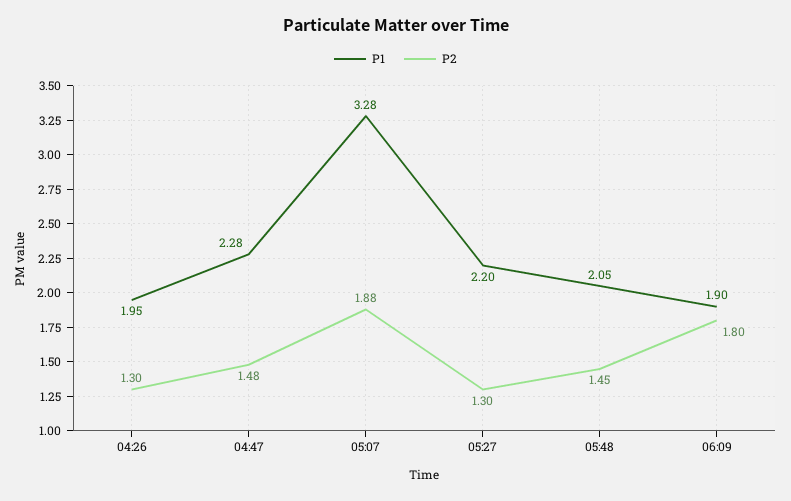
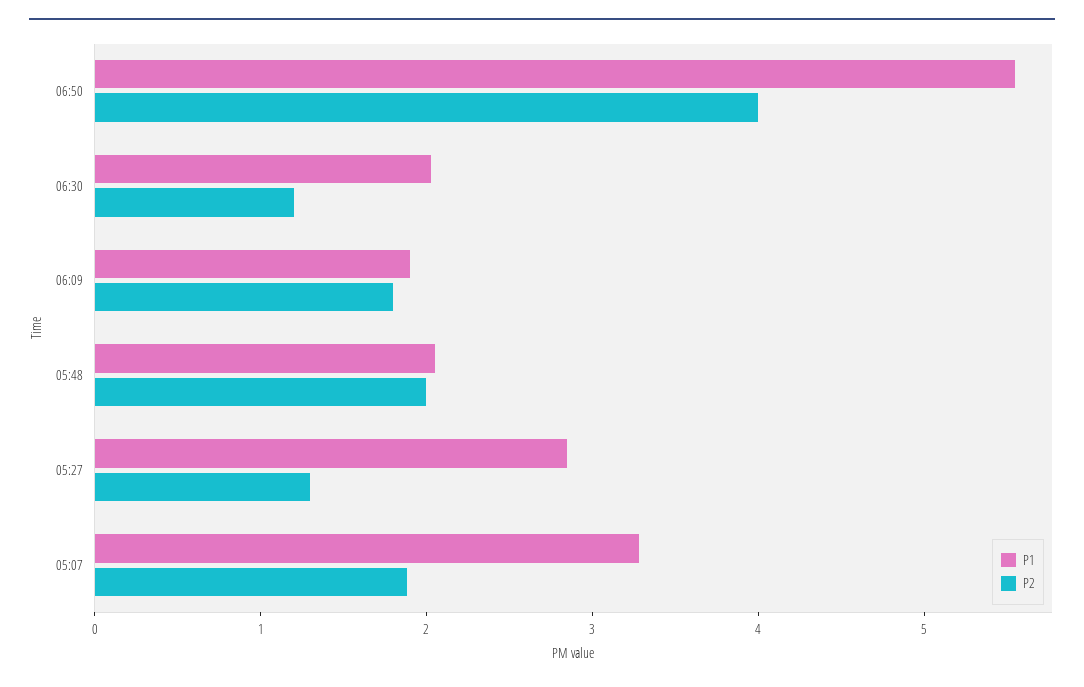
P1, 04:26: 1.95 -> none
P2, 04:26: 1.3 -> none
P1, 04:47: 2.28 -> none
P2, 04:47: 1.48 -> none
P1, 05:27: 2.2 -> 2.8
P2, 05:48: 1.45 -> 2
P1, 06:50: none -> 5.6
P2, 06:50: none -> 4
P1, 06:30: none -> 2
P2, 06:30: none -> 1.2

